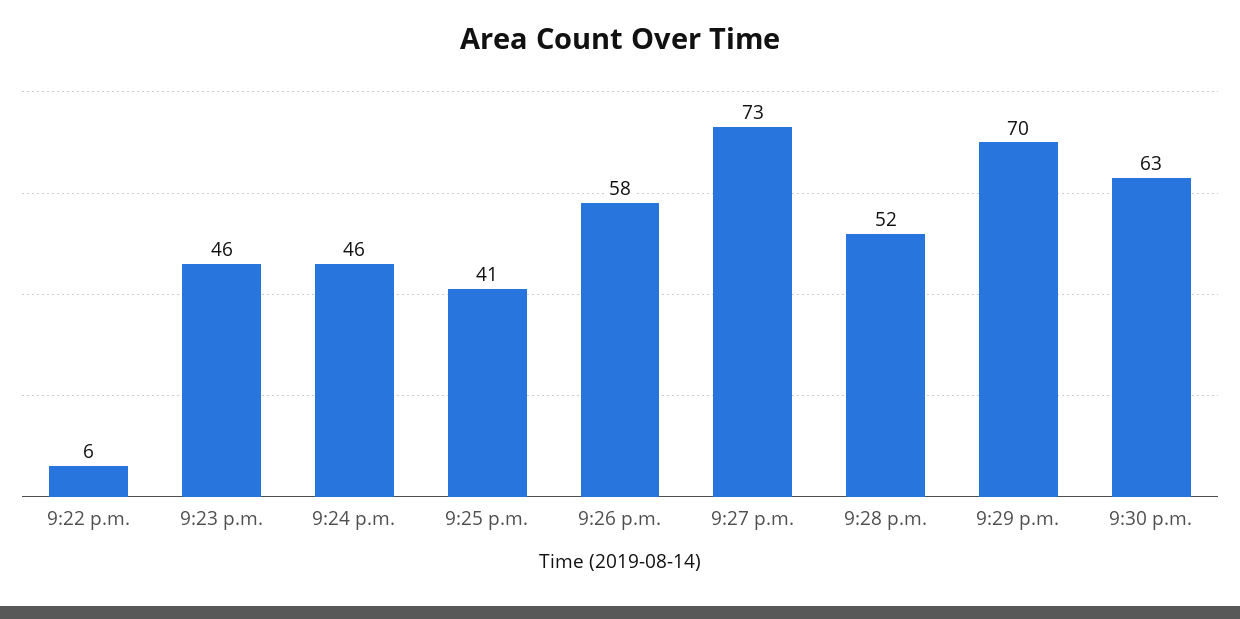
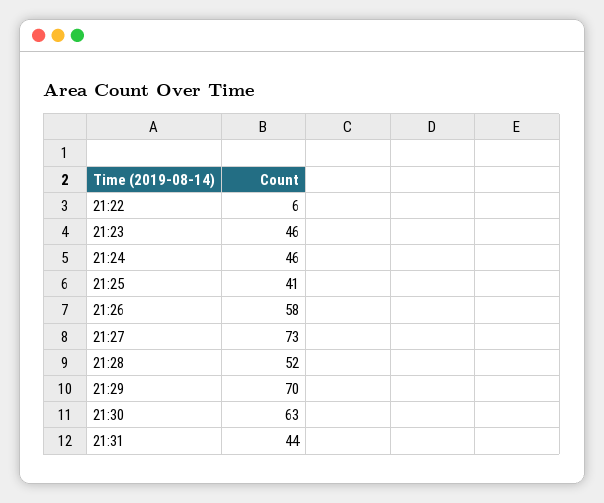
21:31: none -> 44

